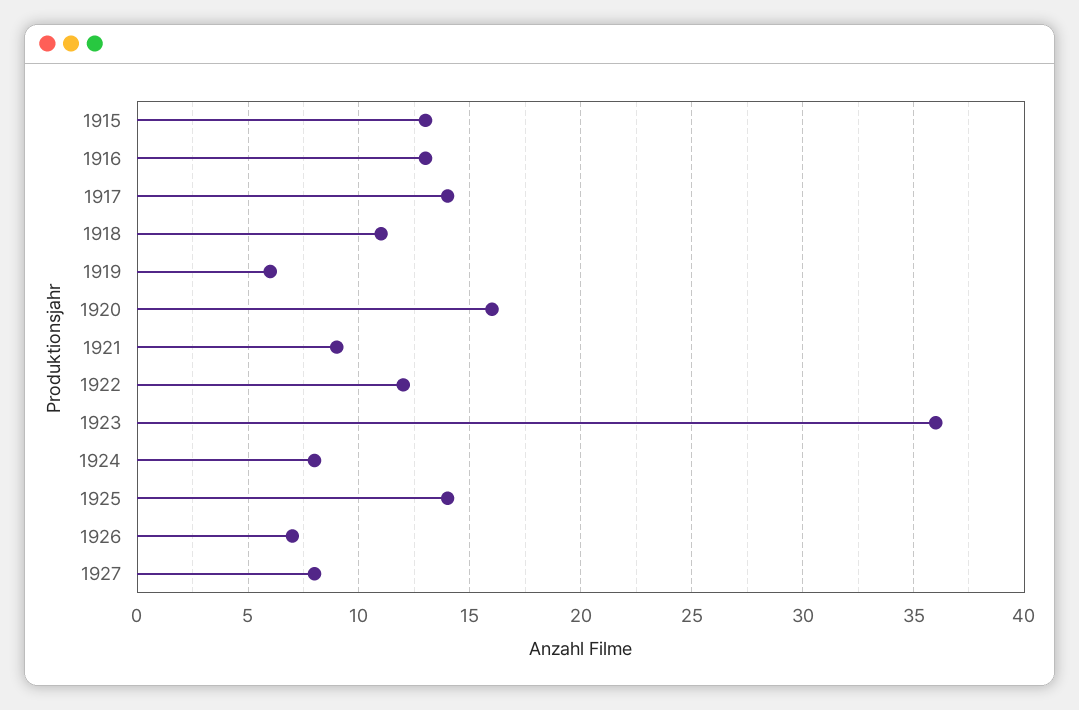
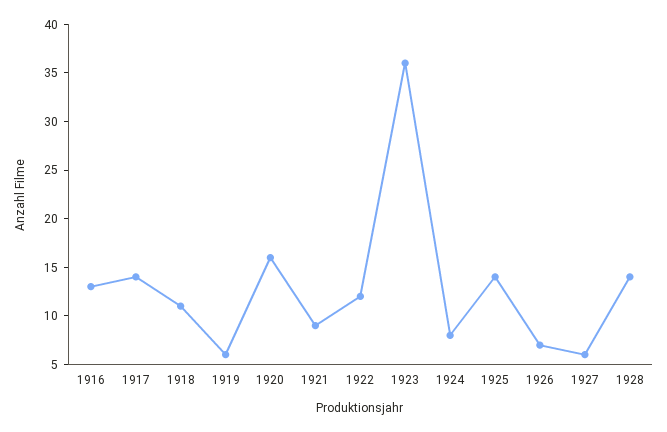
1915: 13 -> none
1927: 8 -> 6
1928: none -> 14

